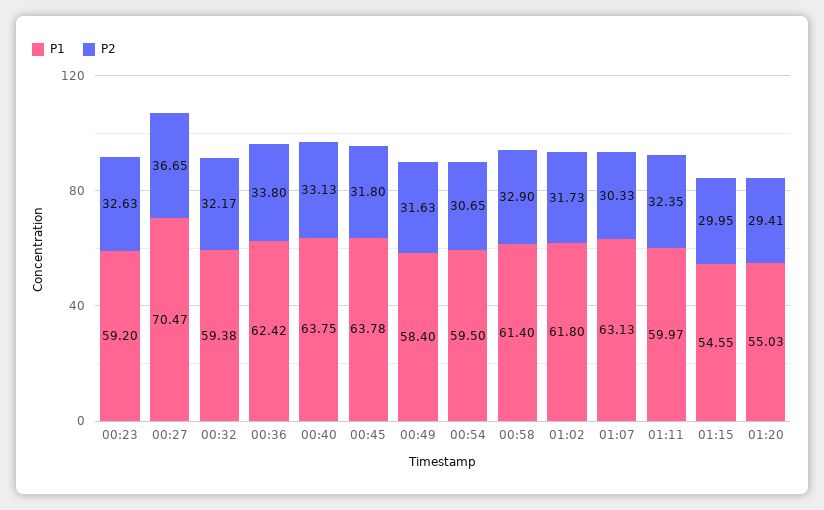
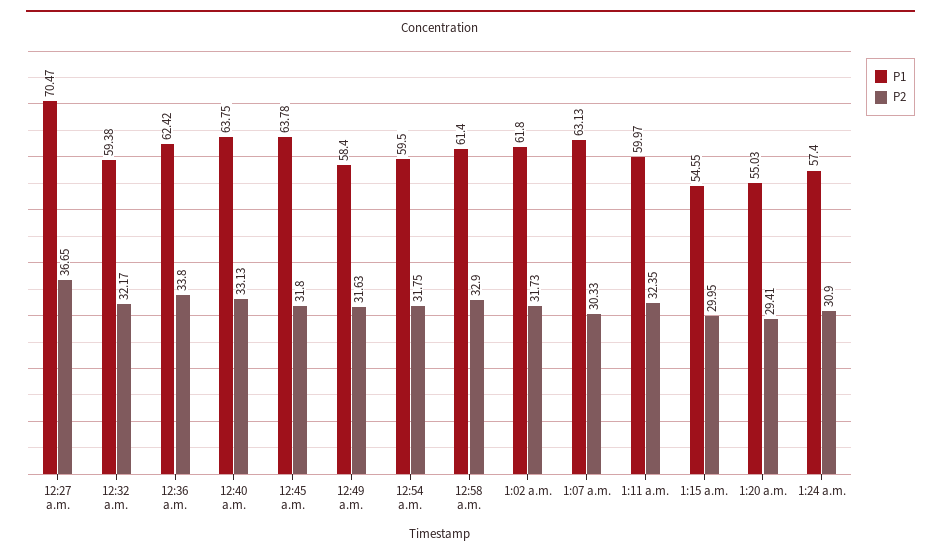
P1, 00:23: 59.2 -> none
P2, 00:23: 32.63 -> none
P2, 00:54: 30.65 -> 31.75
P1, 1:24 a.m.: none -> 57.4
P2, 1:24 a.m.: none -> 30.9

